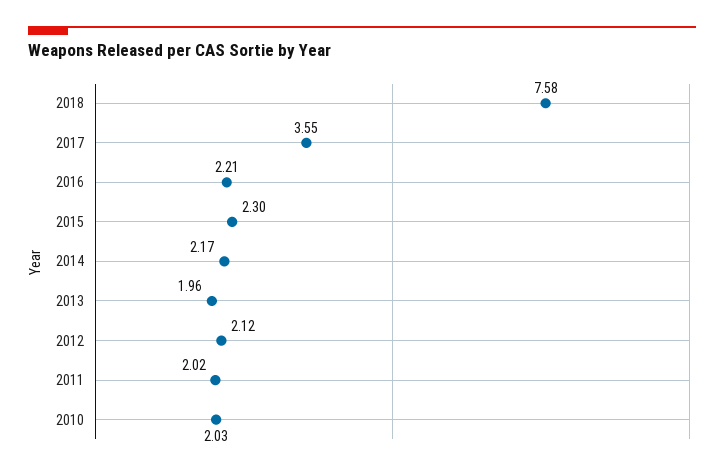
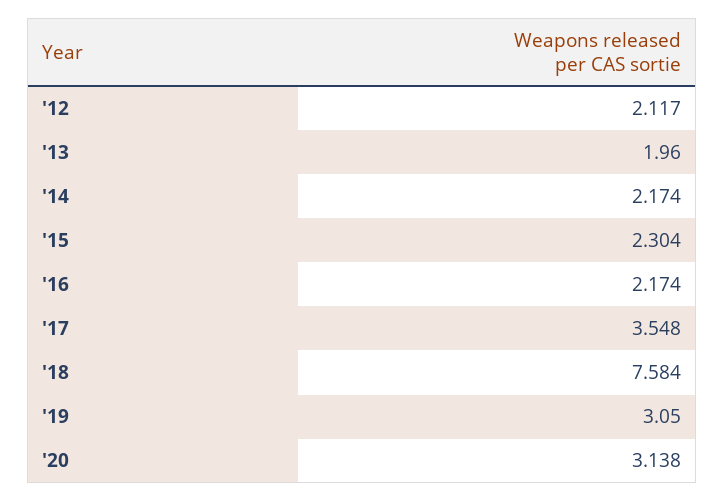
2016: 2.21 -> 2.174
2011: 2.02 -> none
2010: 2.03 -> none
'19: none -> 3.05
'20: none -> 3.138

